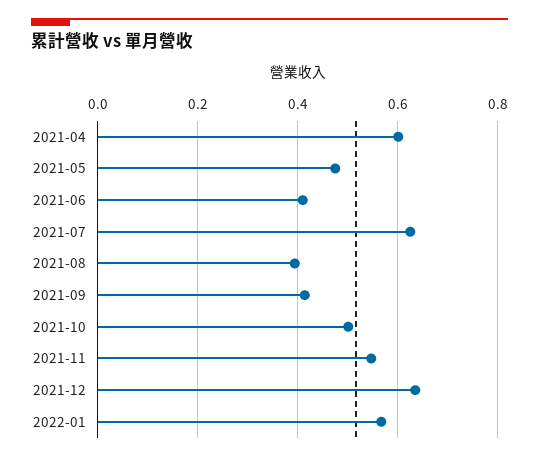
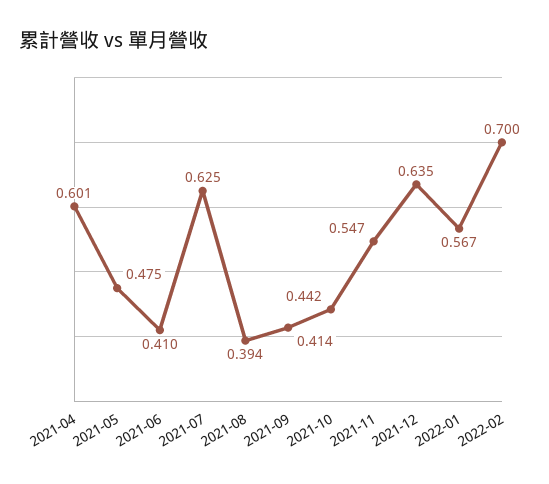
2021-10: 0.5 -> 0.442
2022-02: none -> 0.7

